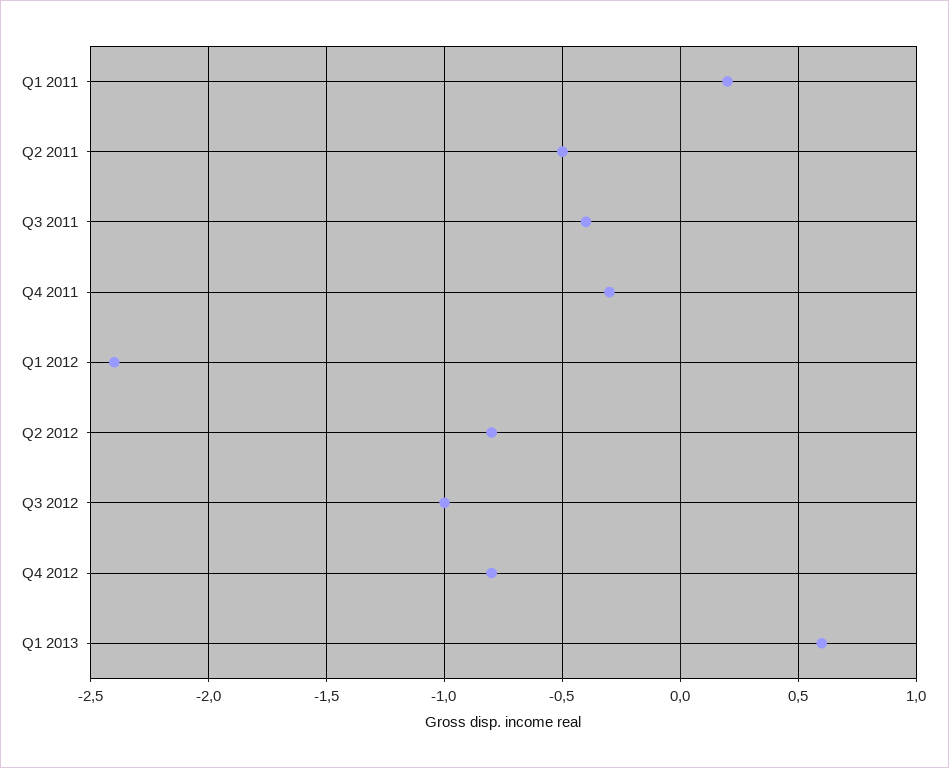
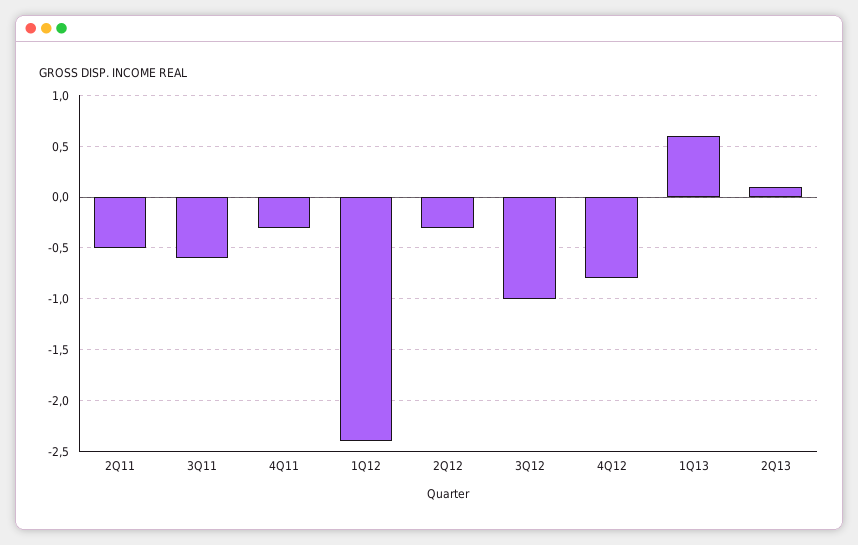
Q1 2011: 0.2 -> none
Q3 2011: -0.4 -> -0.6
Q2 2012: -0.8 -> -0.3
2Q13: none -> 0.1

